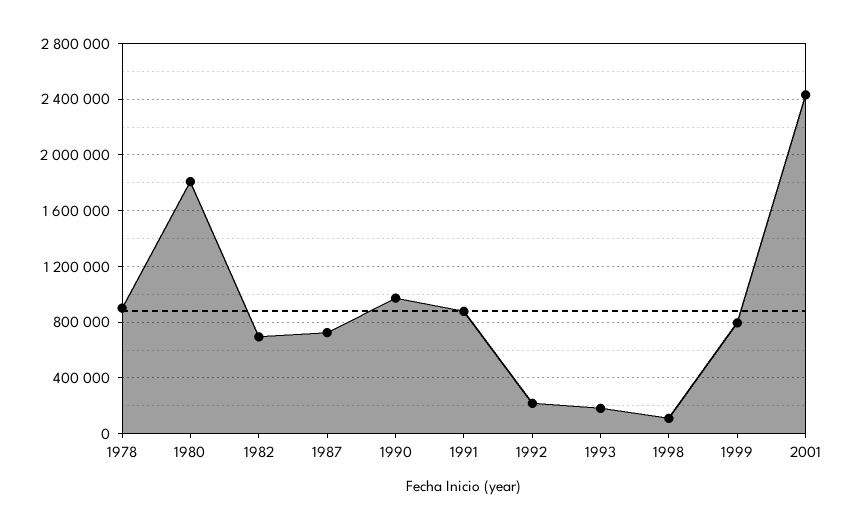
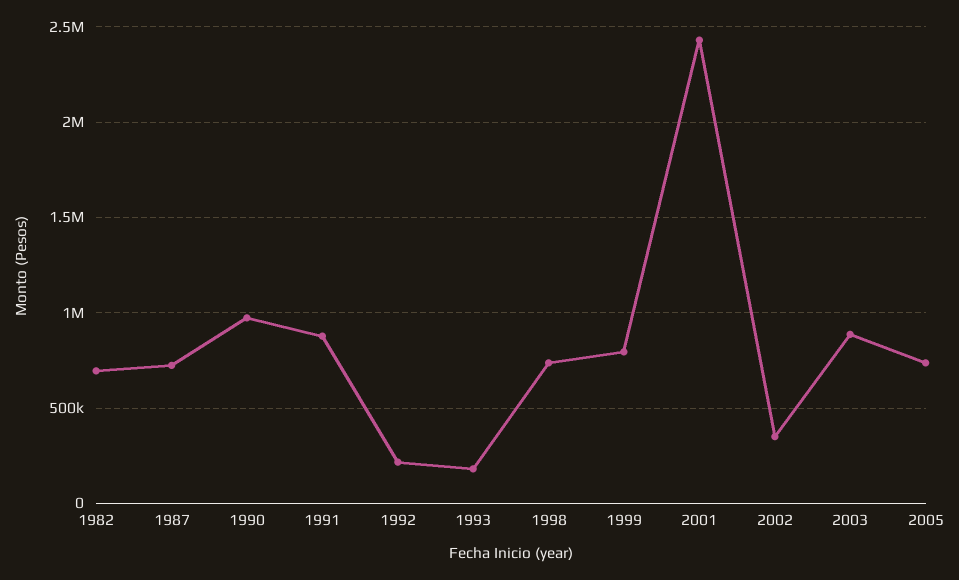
1978: 900000 -> none
1980: 1800000 -> none
1998: 100000 -> 750000
2002: none -> 350000
2003: none -> 900000
2005: none -> 750000

